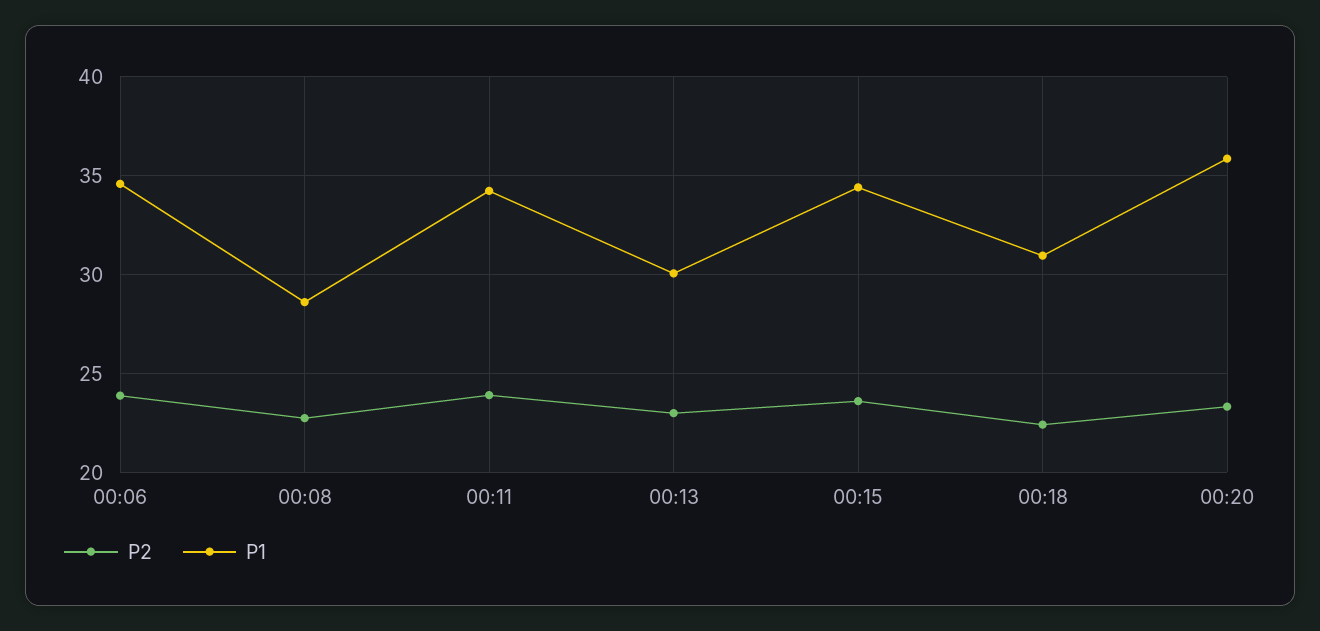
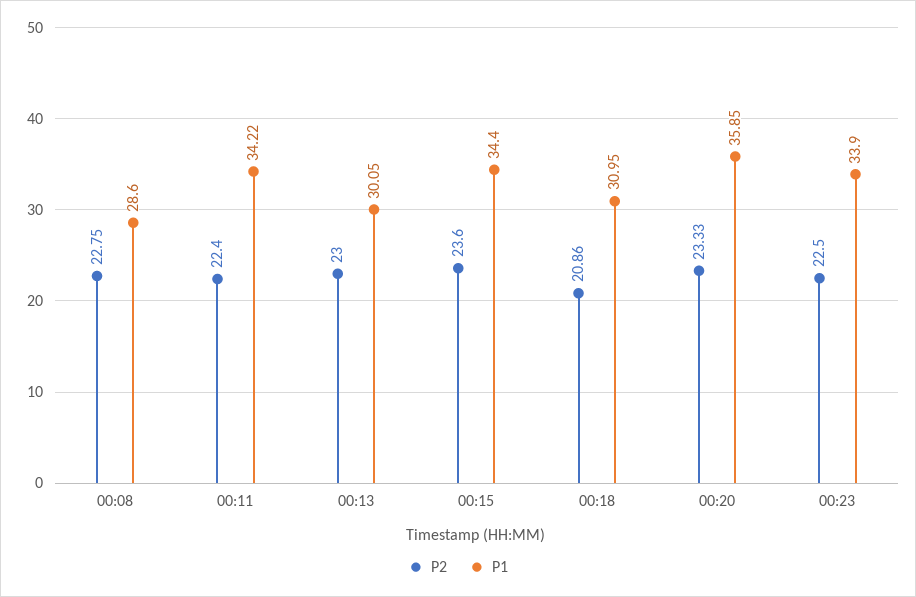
P2, 00:06: 24 -> none
P1, 00:06: 34.5 -> none
P2, 00:11: 24 -> 22.4
P2, 00:18: 22.5 -> 20.86
P2, 00:23: none -> 22.5
P1, 00:23: none -> 33.9

